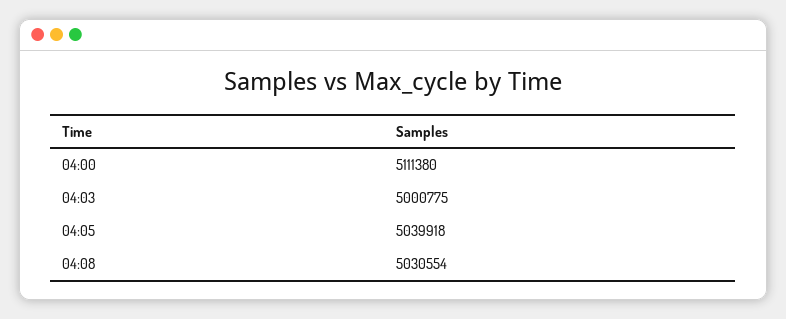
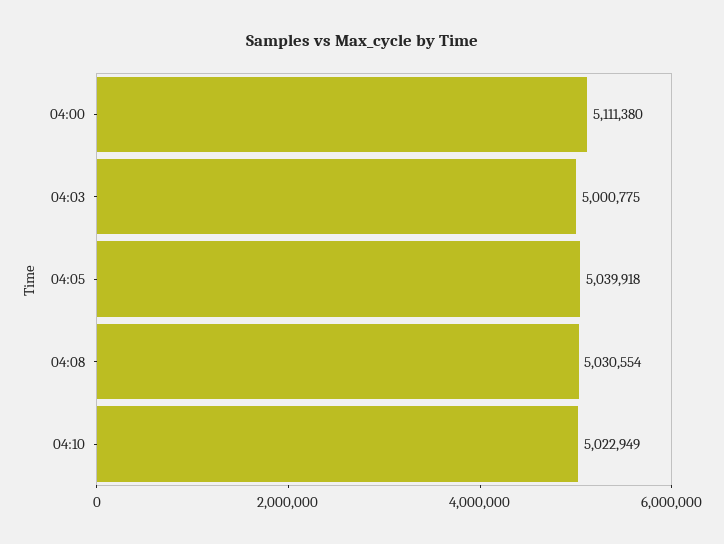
04:10: none -> 5022949

